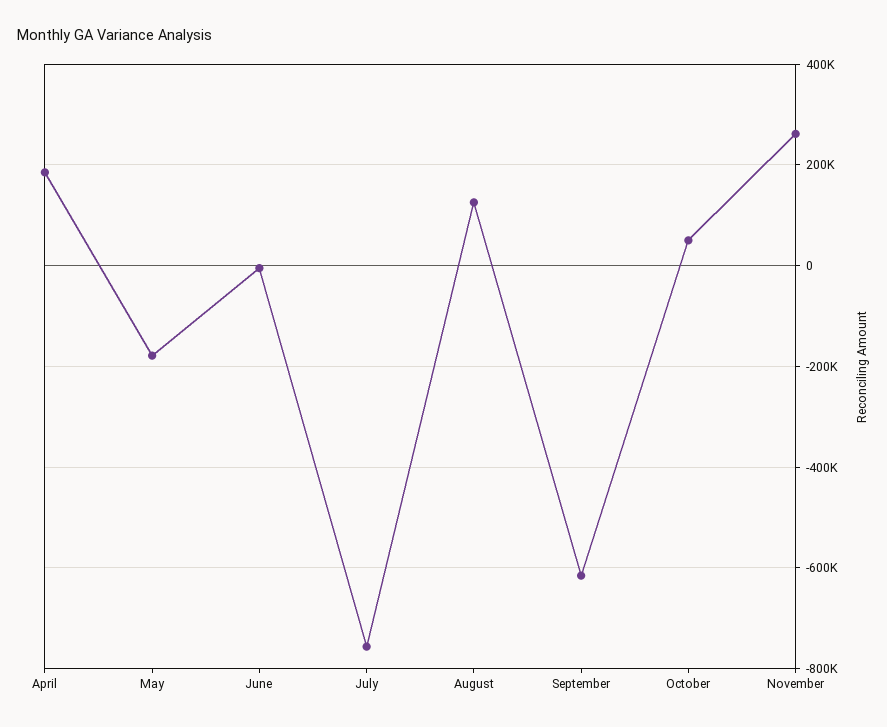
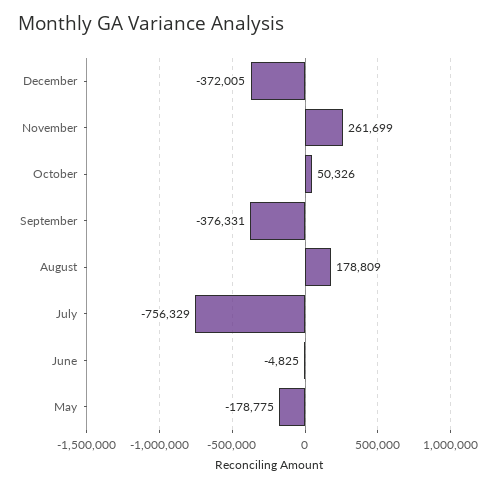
April: 180000 -> none
August: 120000 -> 178809
September: -620000 -> -376331
December: none -> -372005

